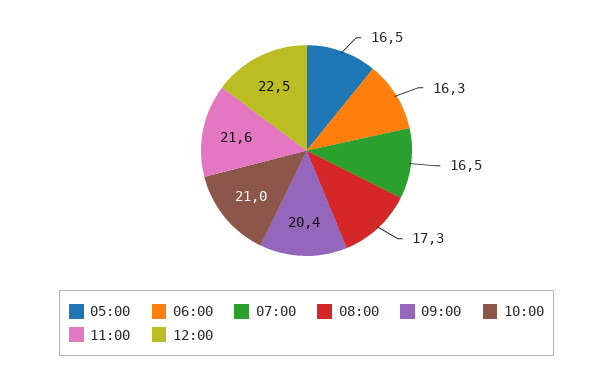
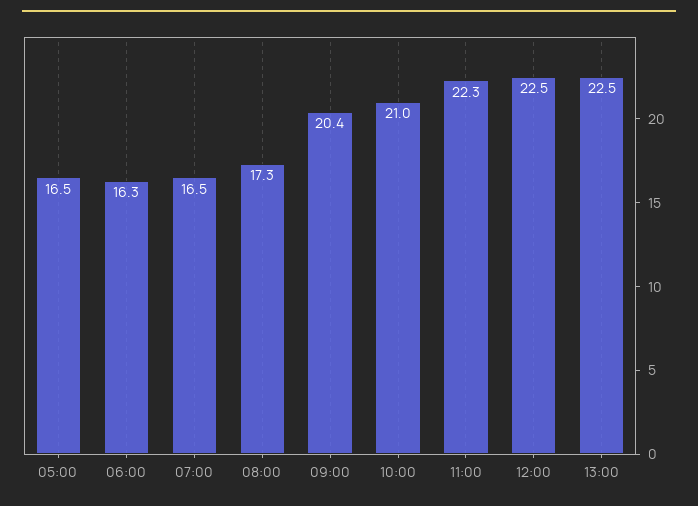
11:00: 21.6 -> 22.3
13:00: none -> 22.5

